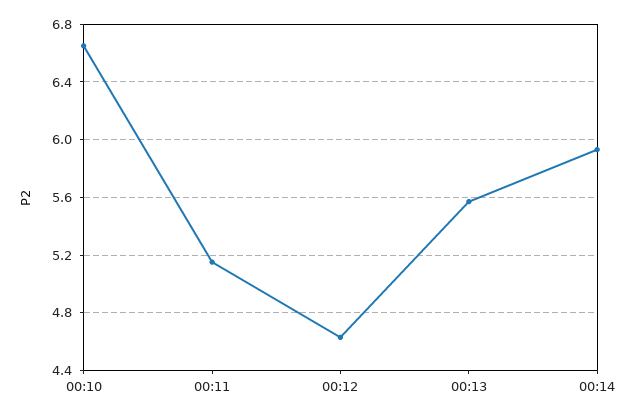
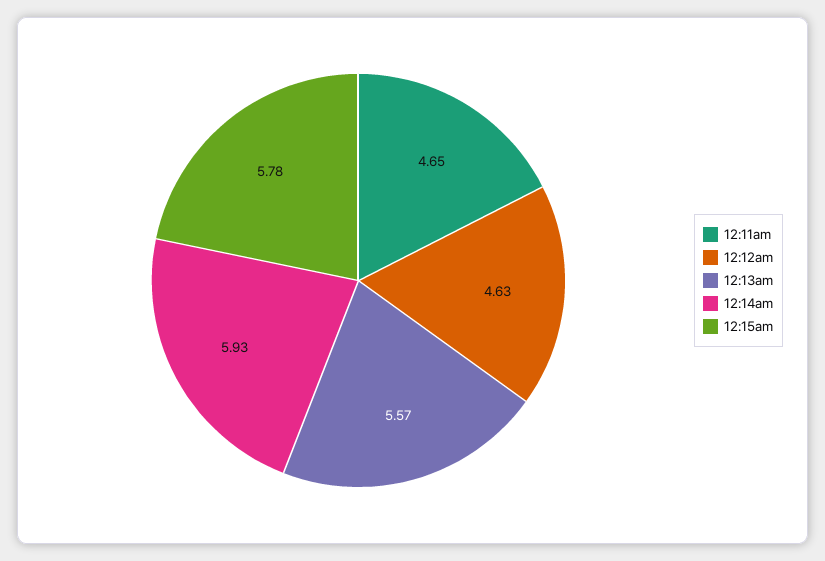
00:10: 6.65 -> none
00:11: 5.15 -> 4.65
12:15am: none -> 5.78

